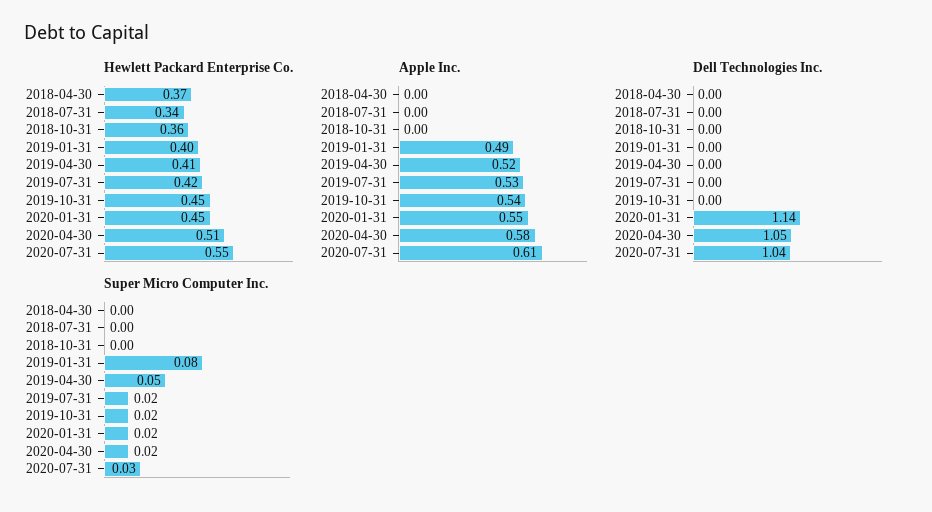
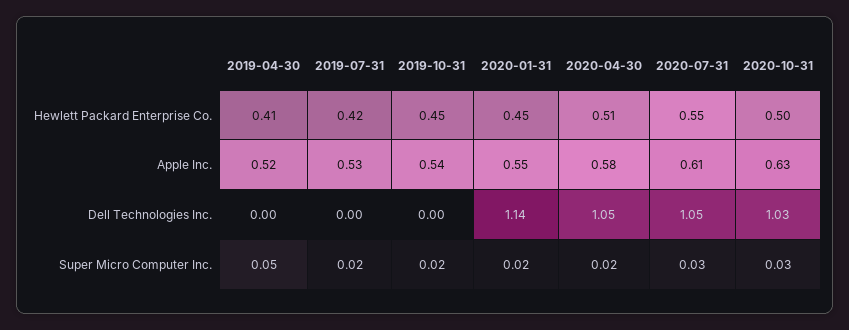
Hewlett Packard Enterprise Co., 2018-04-30: 0.37 -> none
Hewlett Packard Enterprise Co., 2018-07-31: 0.34 -> none
Hewlett Packard Enterprise Co., 2018-10-31: 0.36 -> none
Hewlett Packard Enterprise Co., 2019-01-31: 0.4 -> none
Apple Inc., 2018-04-30: 0 -> none
Apple Inc., 2018-07-31: 0 -> none
Apple Inc., 2018-10-31: 0 -> none
Apple Inc., 2019-01-31: 0.49 -> none
Dell Technologies Inc., 2018-04-30: 0 -> none
Dell Technologies Inc., 2018-07-31: 0 -> none
Dell Technologies Inc., 2018-10-31: 0 -> none
Dell Technologies Inc., 2019-01-31: 0 -> none
Dell Technologies Inc., 2020-07-31: 1.04 -> 1.05
Super Micro Computer Inc., 2018-04-30: 0 -> none
Super Micro Computer Inc., 2018-07-31: 0 -> none
Super Micro Computer Inc., 2018-10-31: 0 -> none
Super Micro Computer Inc., 2019-01-31: 0.08 -> none
Hewlett Packard Enterprise Co., 2020-10-31: none -> 0.5
Apple Inc., 2020-10-31: none -> 0.63
Dell Technologies Inc., 2020-10-31: none -> 1.03
Super Micro Computer Inc., 2020-10-31: none -> 0.03

